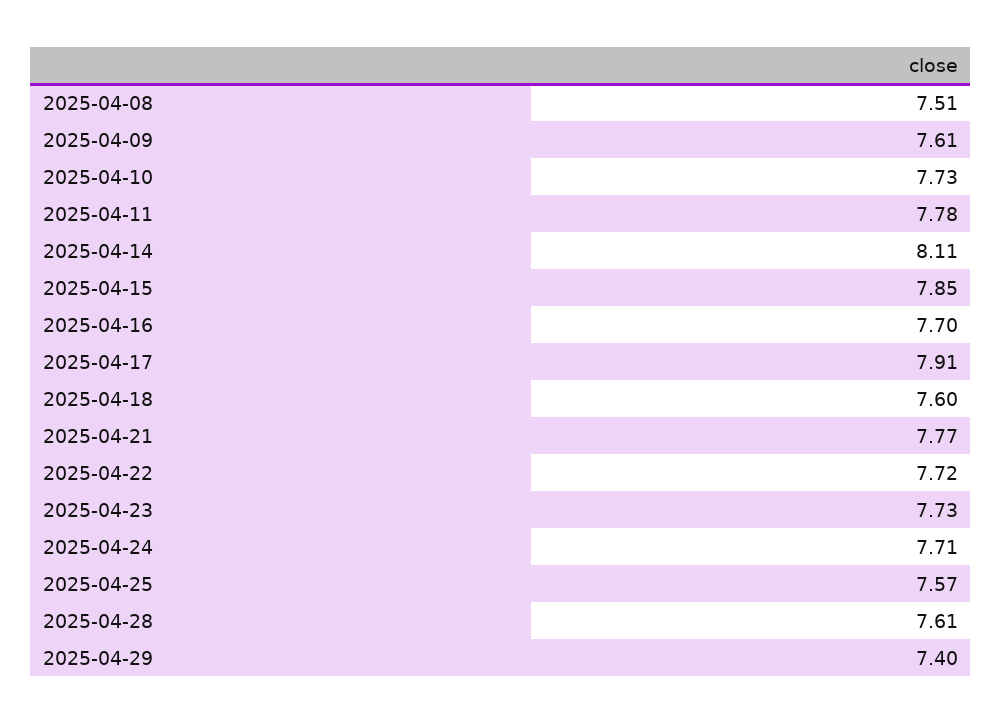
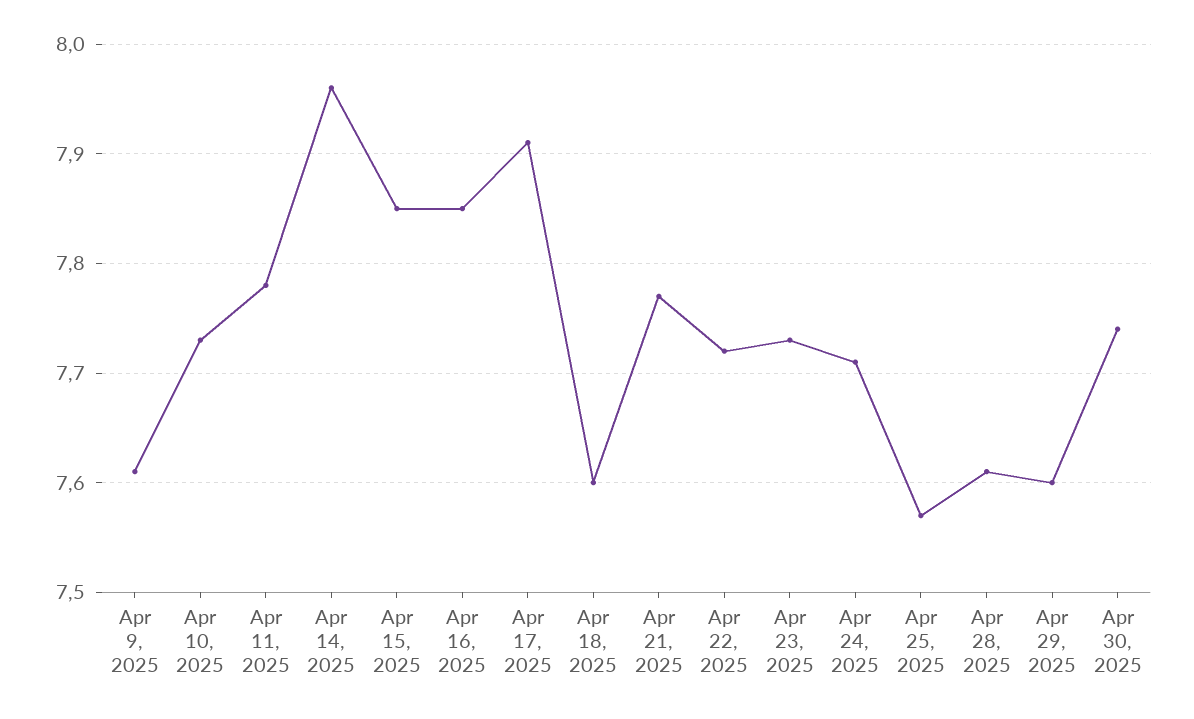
2025-04-08: 7.51 -> none
2025-04-14: 8.11 -> 7.96
2025-04-16: 7.7 -> 7.85
2025-04-29: 7.4 -> 7.6
Apr 30, 2025: none -> 7.74

